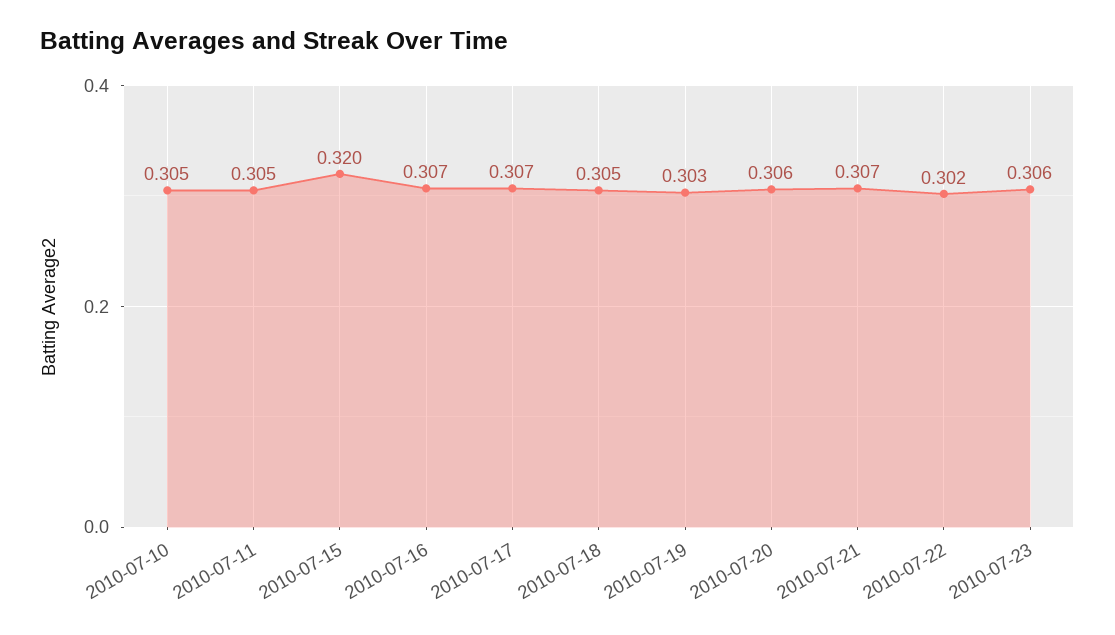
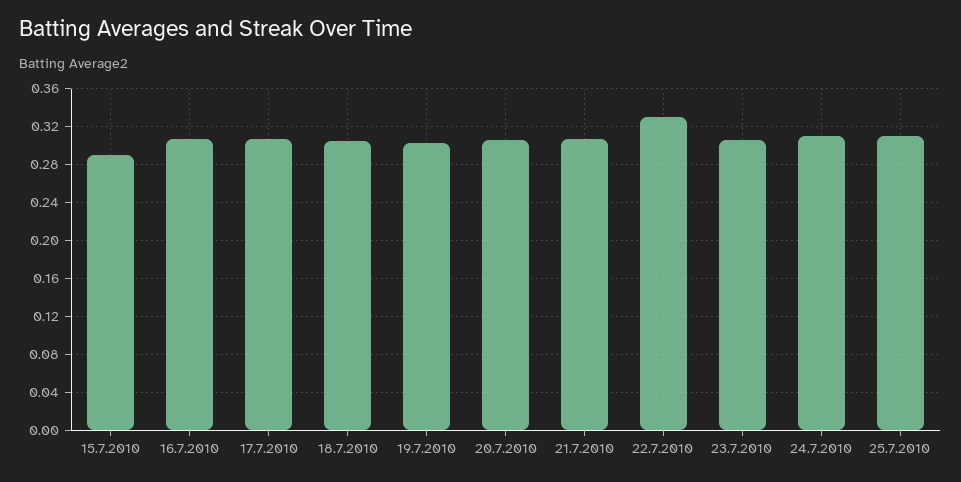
2010-07-10: 0.305 -> none
2010-07-11: 0.305 -> none
2010-07-15: 0.32 -> 0.29
2010-07-22: 0.302 -> 0.33
24.7.2010: none -> 0.31
25.7.2010: none -> 0.31

